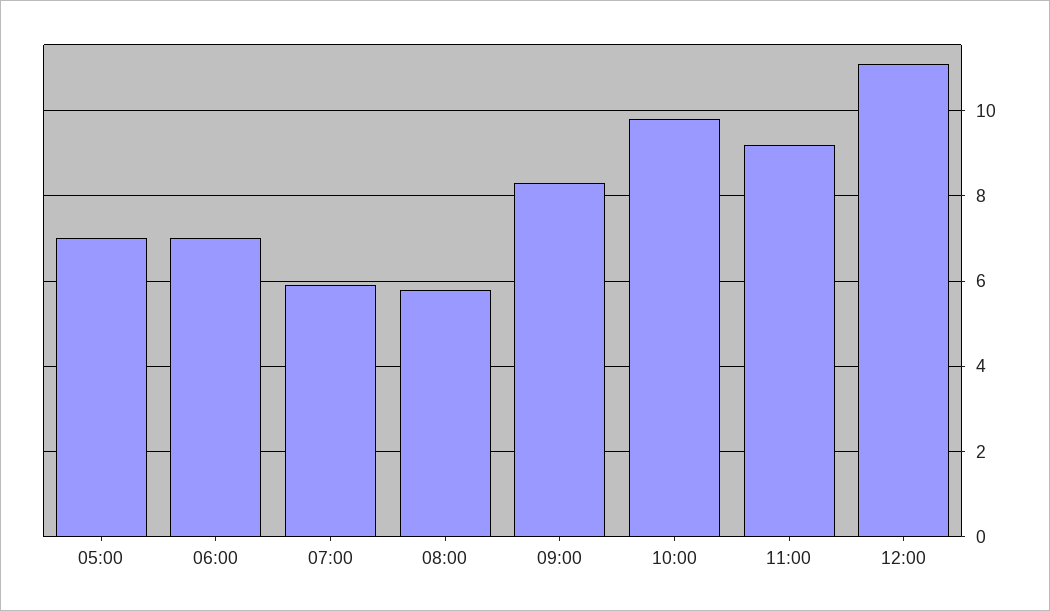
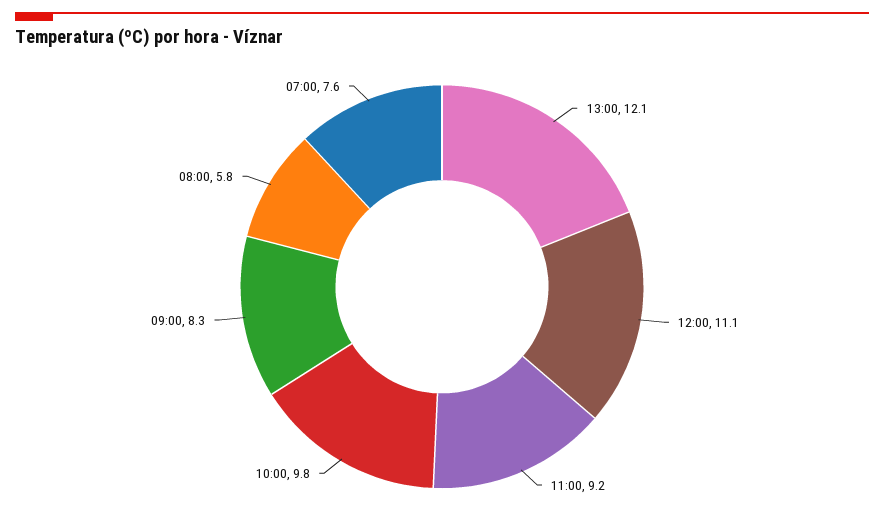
05:00: 7 -> none
06:00: 7 -> none
07:00: 6 -> 7.6
13:00: none -> 12.1

